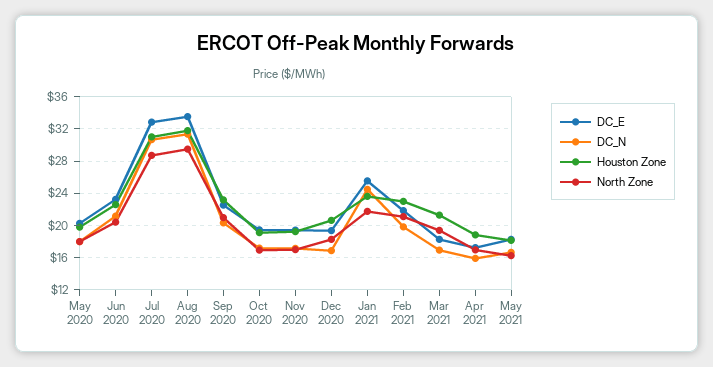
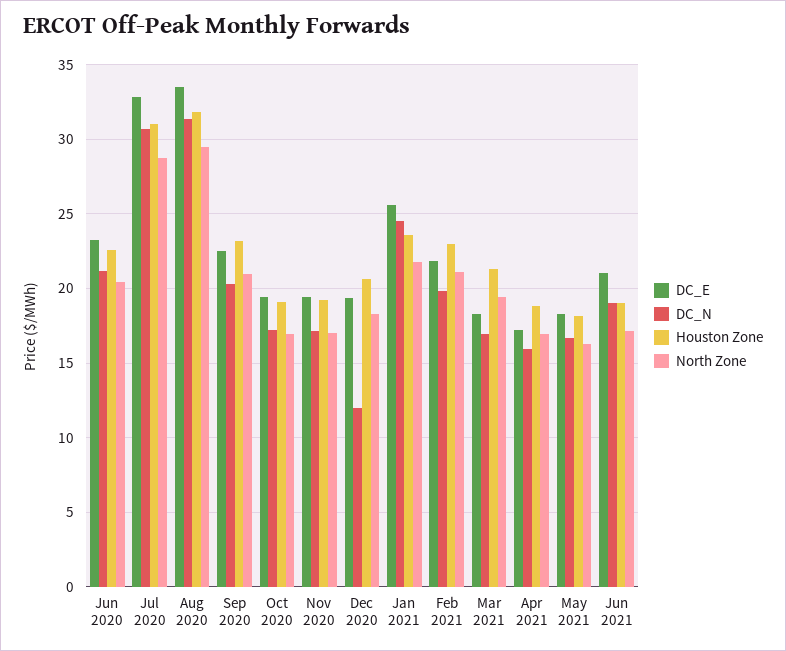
DC_E, May 2020: 20 -> none
DC_N, May 2020: 18 -> none
Houston Zone, May 2020: 20 -> none
North Zone, May 2020: 18 -> none
DC_N, Dec 2020: 17 -> 12
DC_E, Jun 2021: none -> 21
DC_N, Jun 2021: none -> 19
Houston Zone, Jun 2021: none -> 19
North Zone, Jun 2021: none -> 17

